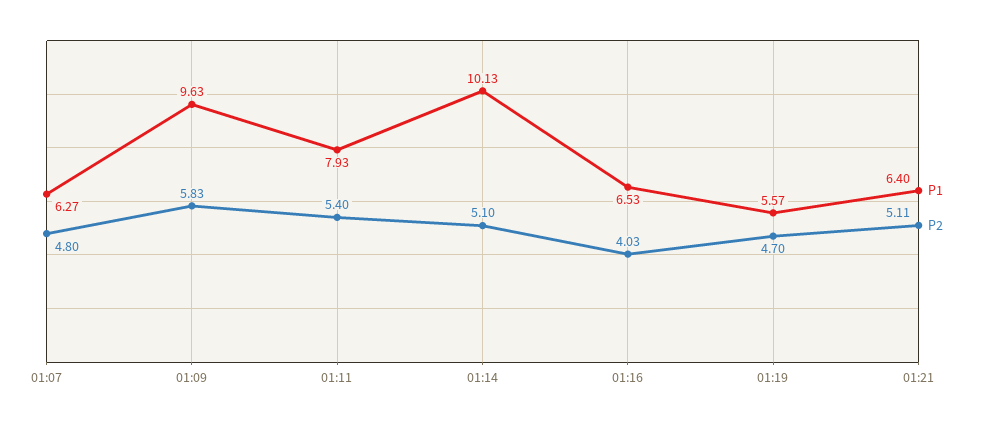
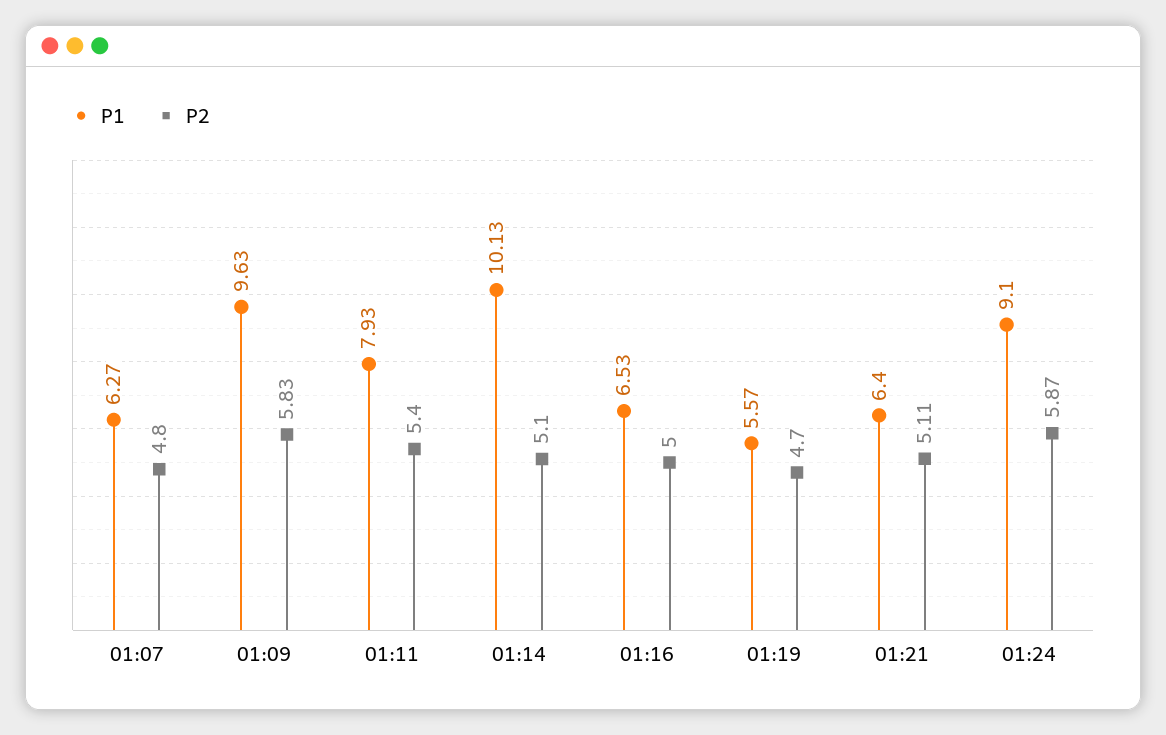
P2, 01:16: 4.03 -> 5
P1, 01:24: none -> 9.1
P2, 01:24: none -> 5.87

